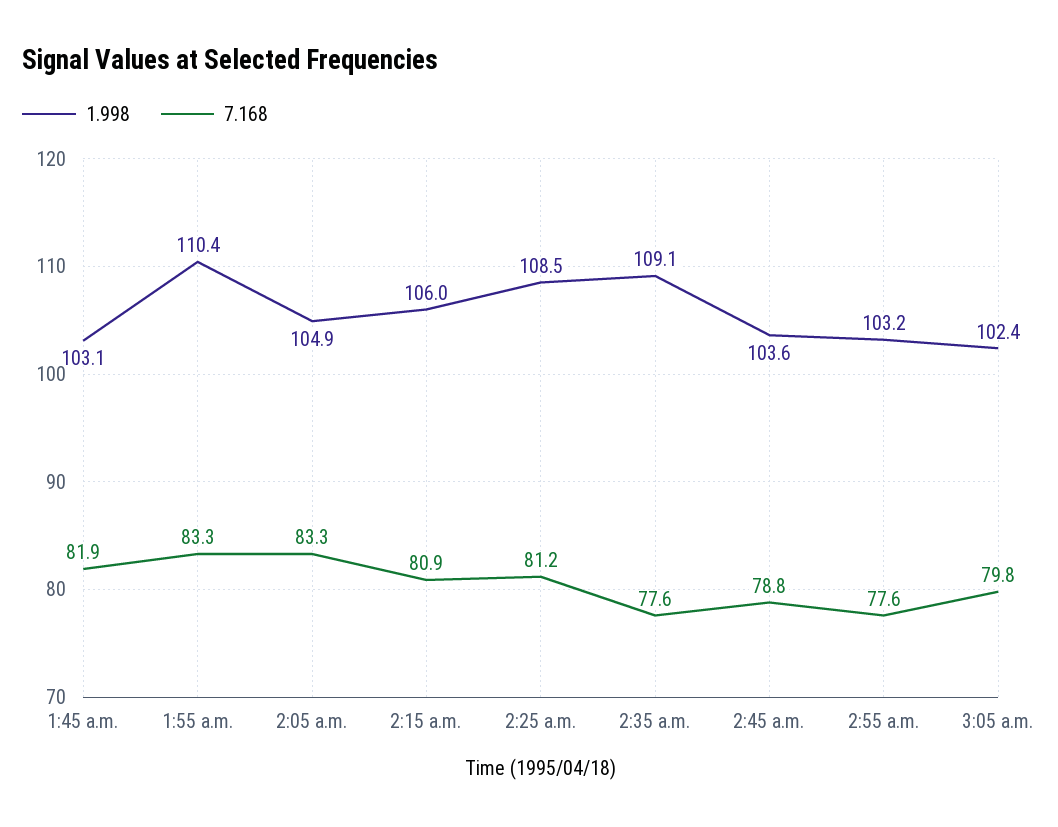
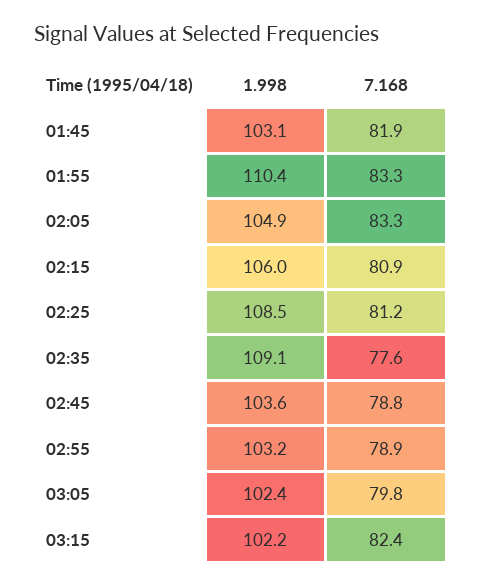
7.168, 2:55 a.m.: 77.6 -> 78.9
1.998, 03:15: none -> 102.2
7.168, 03:15: none -> 82.4

